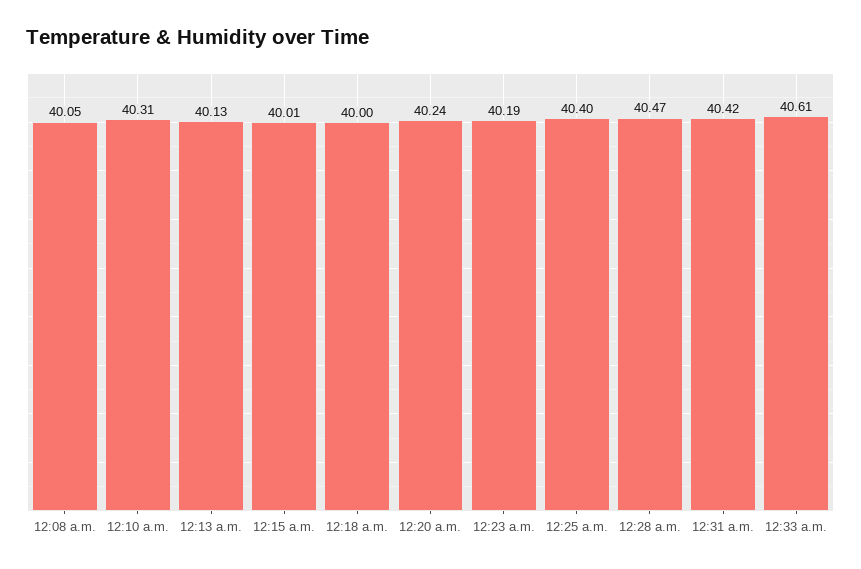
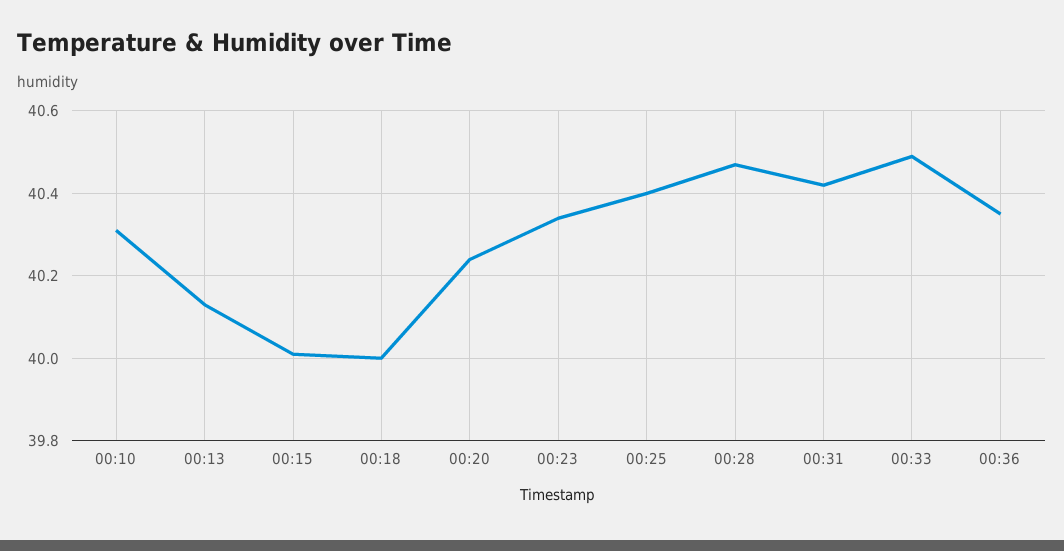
12:08 a.m.: 40.05 -> none
12:23 a.m.: 40.19 -> 40.35
12:33 a.m.: 40.61 -> 40.5
00:36: none -> 40.35

